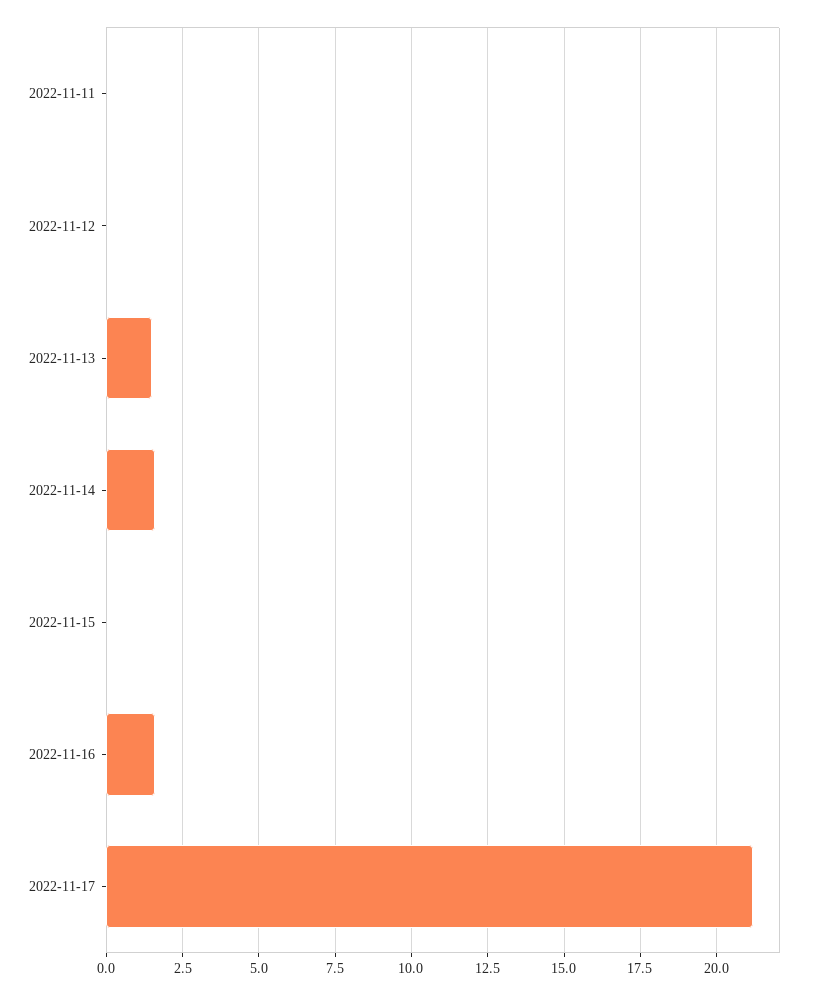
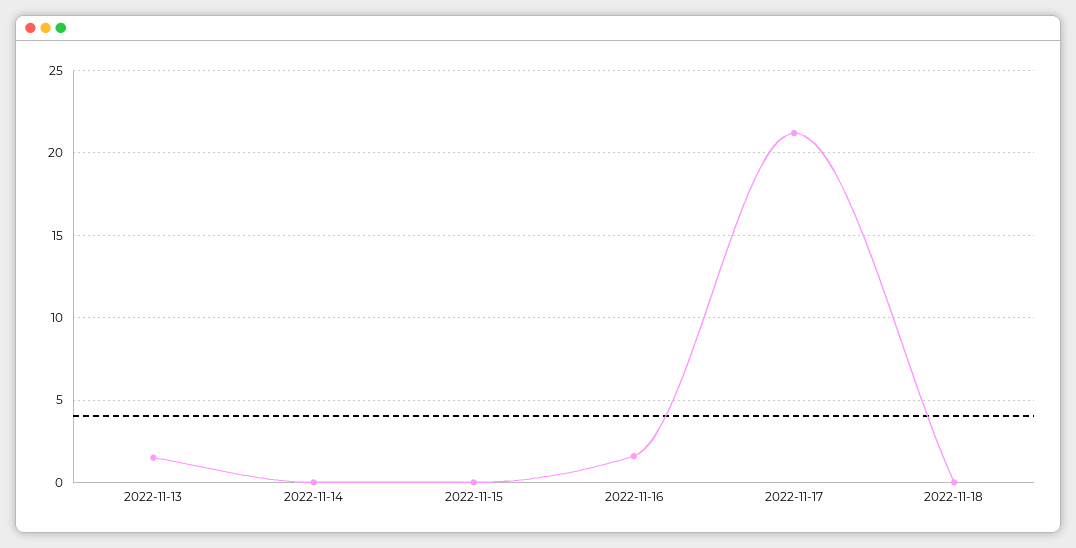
2022-11-11: 0 -> none
2022-11-12: 0 -> none
2022-11-14: 1.5 -> 0
2022-11-18: none -> 0

